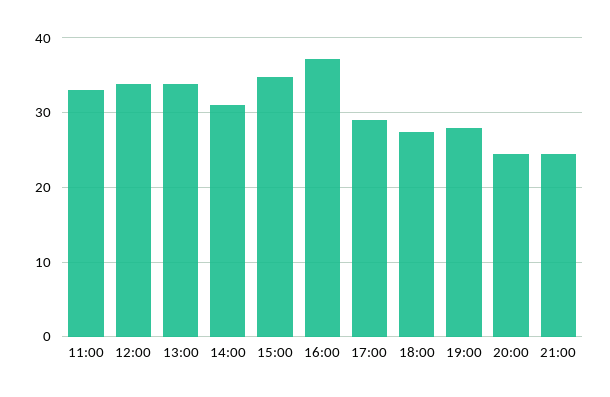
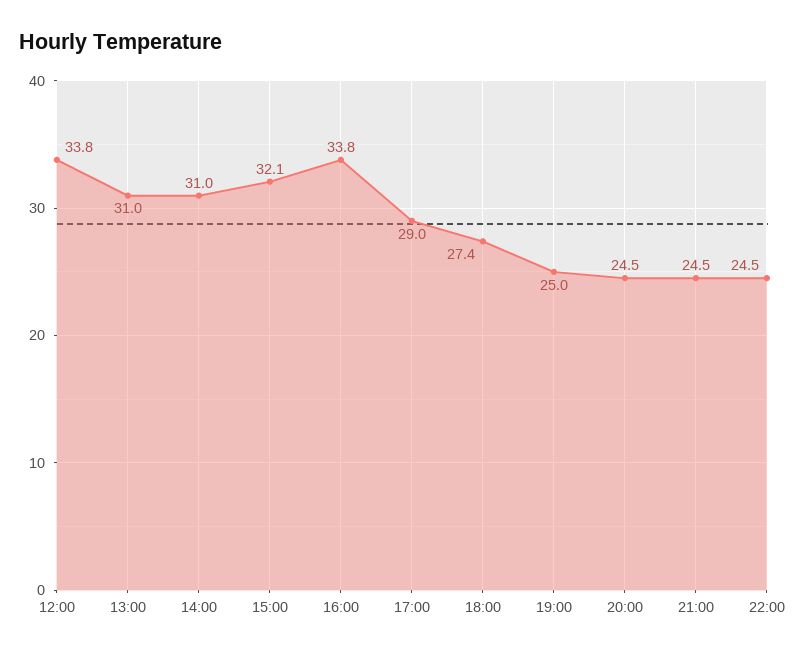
11:00: 33 -> none
13:00: 34 -> 31
15:00: 35 -> 32.1
16:00: 37 -> 33.8
19:00: 28 -> 25
22:00: none -> 24.5

